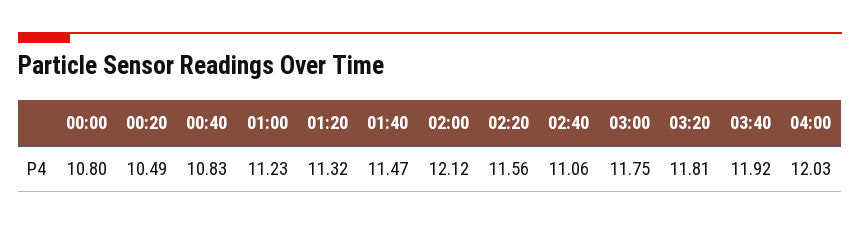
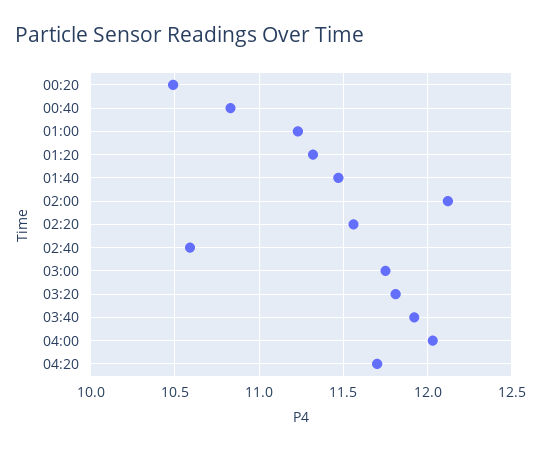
00:00: 10.8 -> none
02:40: 11.06 -> 10.6
04:20: none -> 11.7

